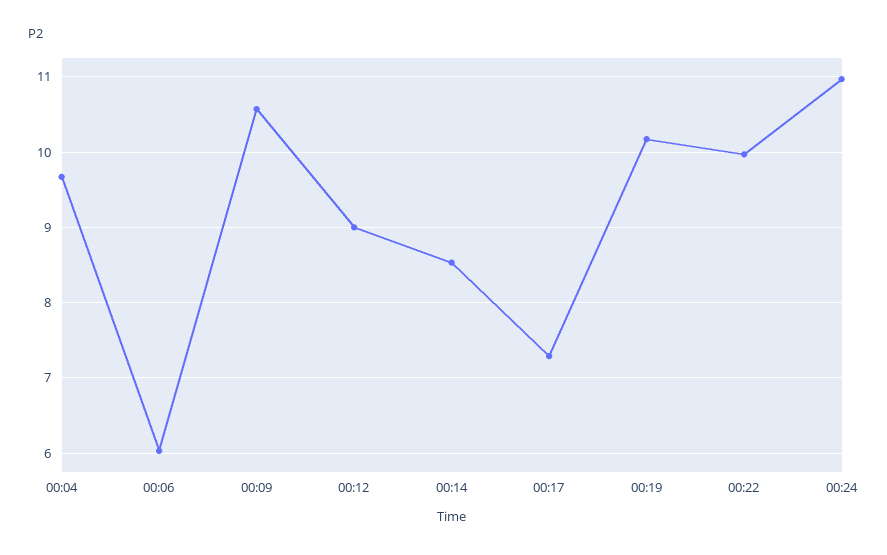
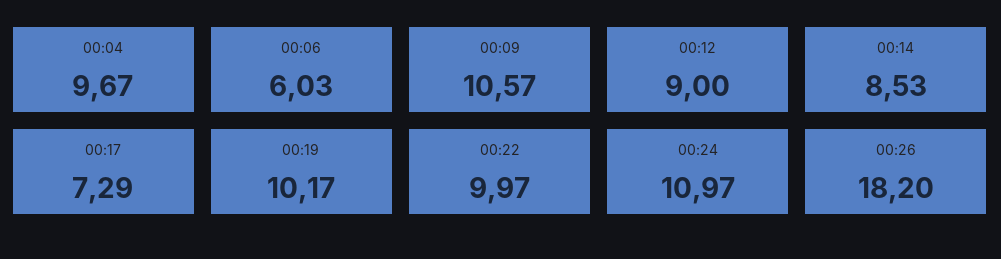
00:26: none -> 18.2

